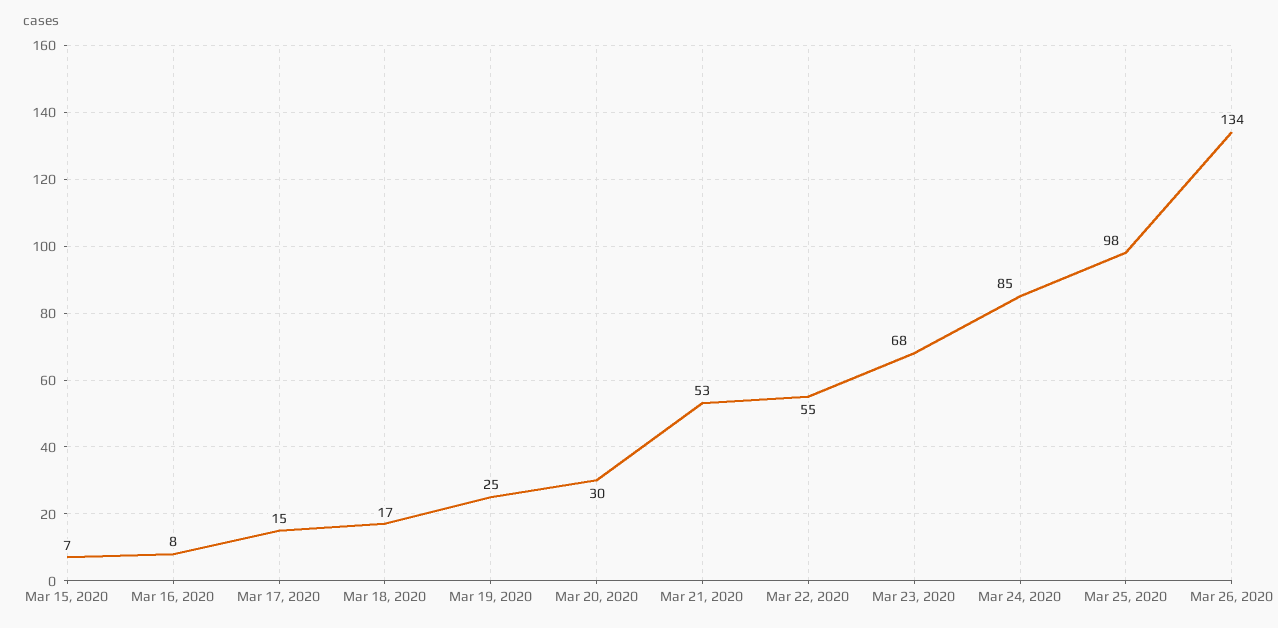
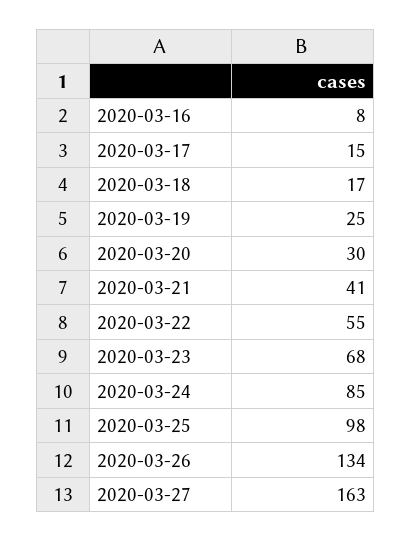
Mar 15, 2020: 7 -> none
Mar 21, 2020: 53 -> 41
2020-03-27: none -> 163

